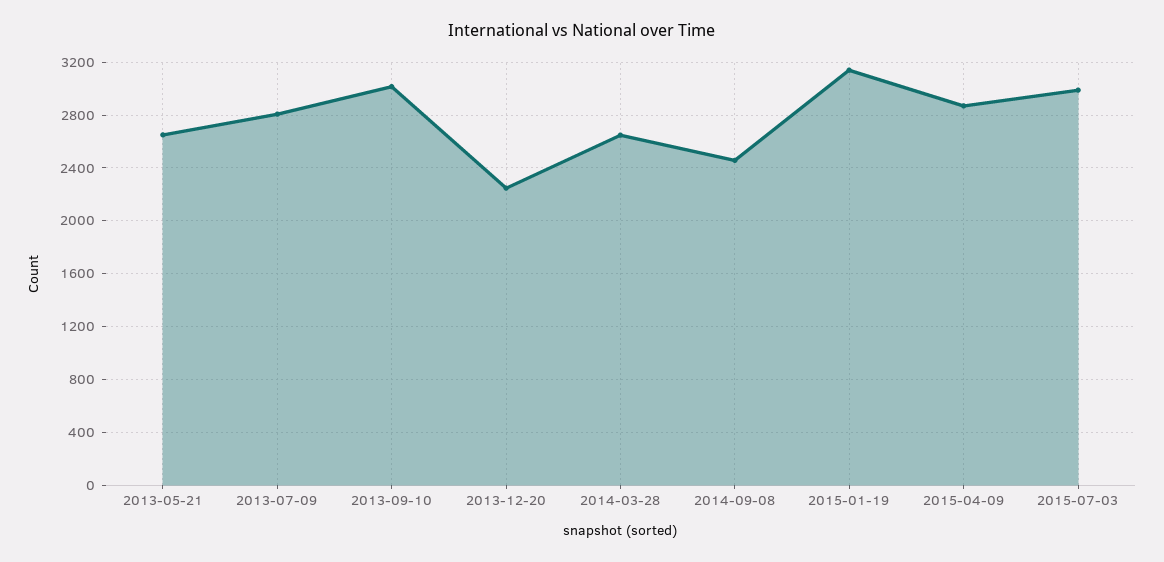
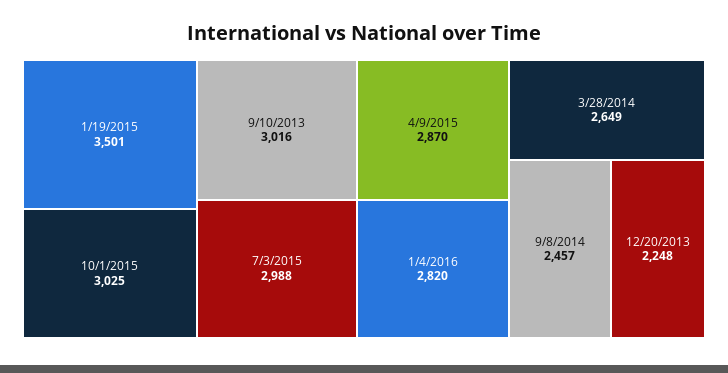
2013-05-21: 2650 -> none
2013-07-09: 2800 -> none
2015-01-19: 3150 -> 3501
10/1/2015: none -> 3025
1/4/2016: none -> 2820

